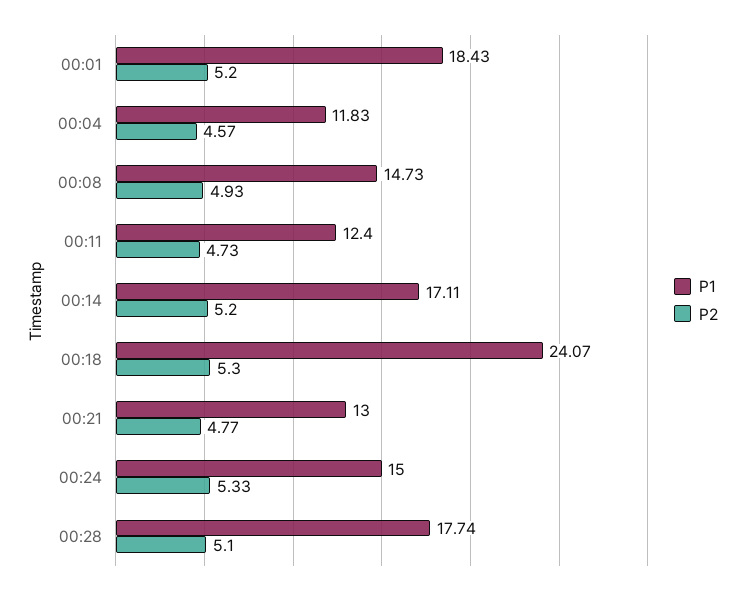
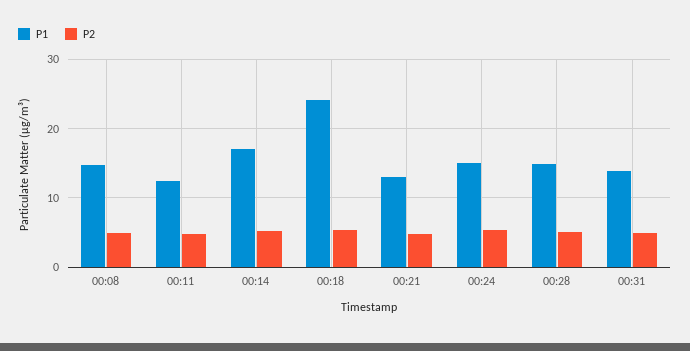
P1, 00:01: 18.43 -> none
P2, 00:01: 5.2 -> none
P1, 00:04: 11.83 -> none
P2, 00:04: 4.57 -> none
P1, 00:28: 17.74 -> 15
P1, 00:31: none -> 14
P2, 00:31: none -> 5

